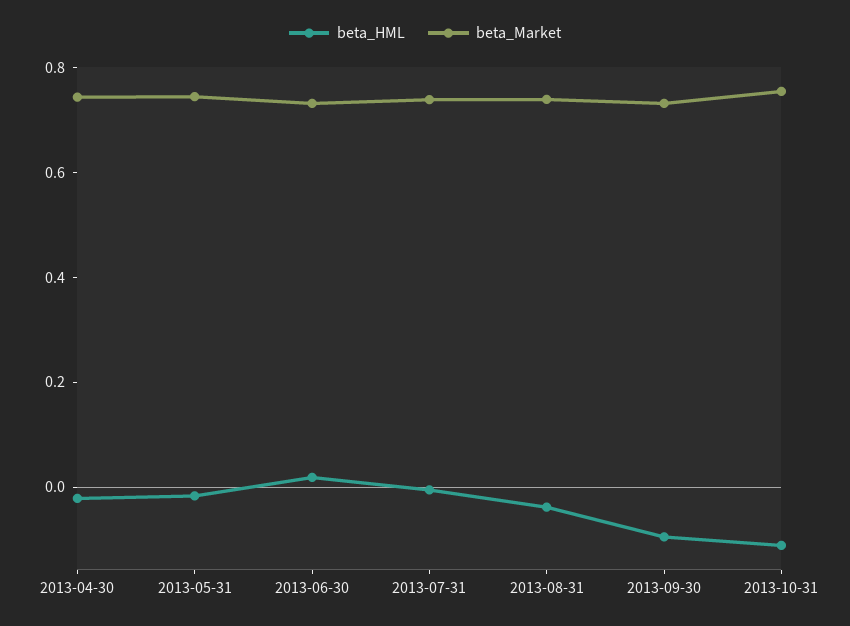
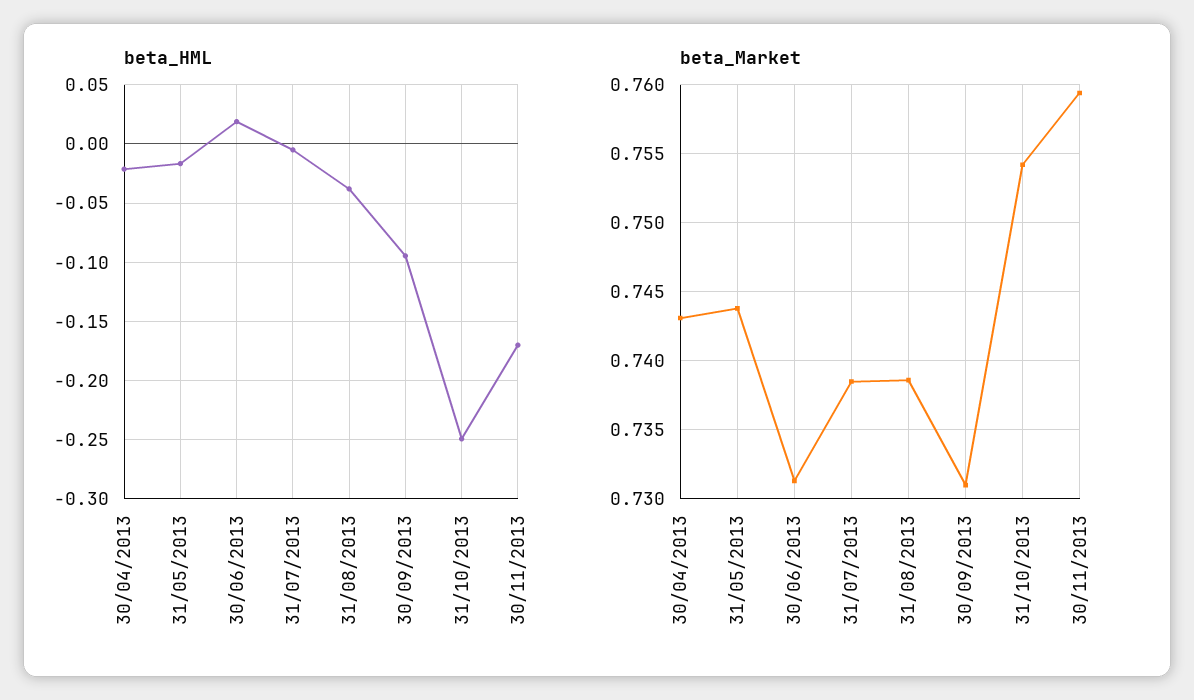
beta_HML, 2013-10-31: -0.1 -> -0.25
beta_HML, 30/11/2013: none -> -0.17
beta_Market, 30/11/2013: none -> 0.7595

